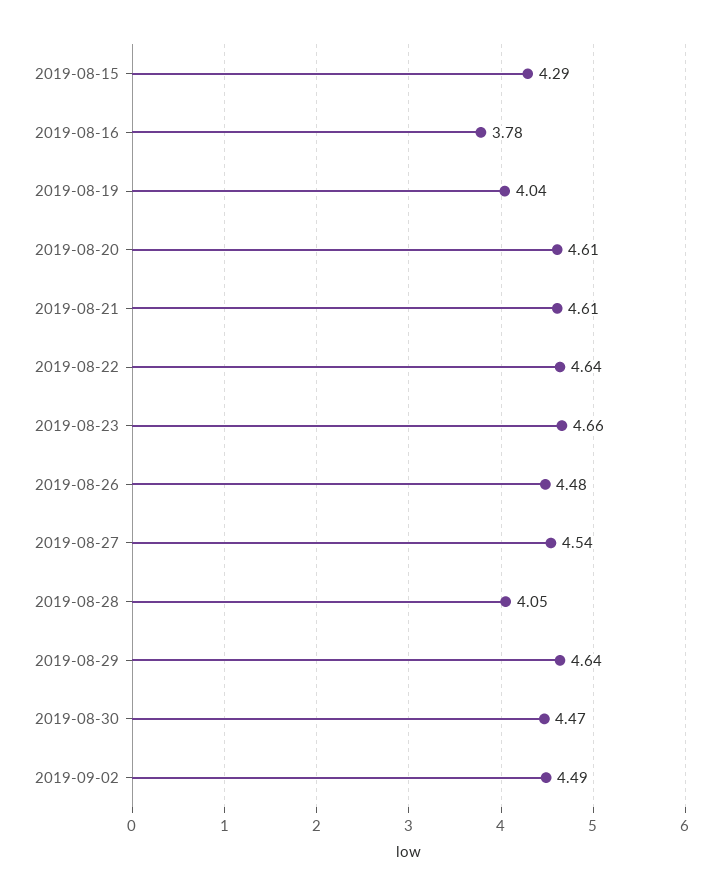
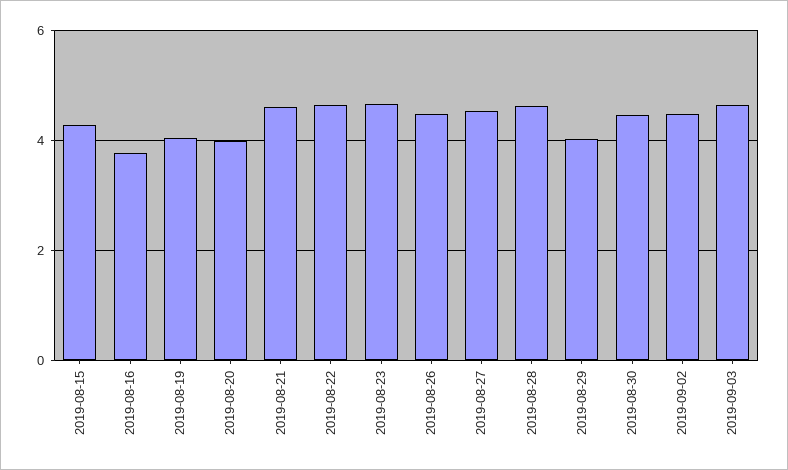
2019-08-20: 4.61 -> 4
2019-08-28: 4.05 -> 4.6
2019-08-29: 4.64 -> 4
2019-09-03: none -> 4.6

